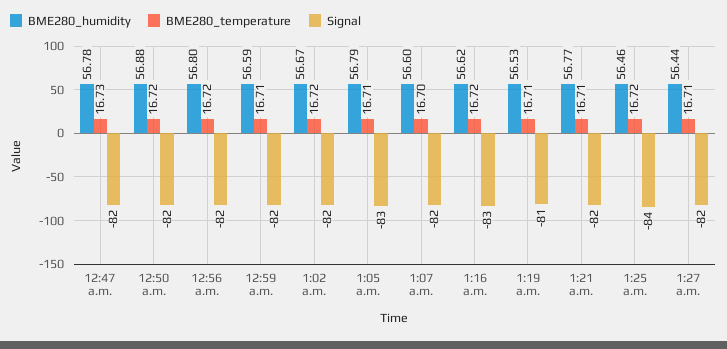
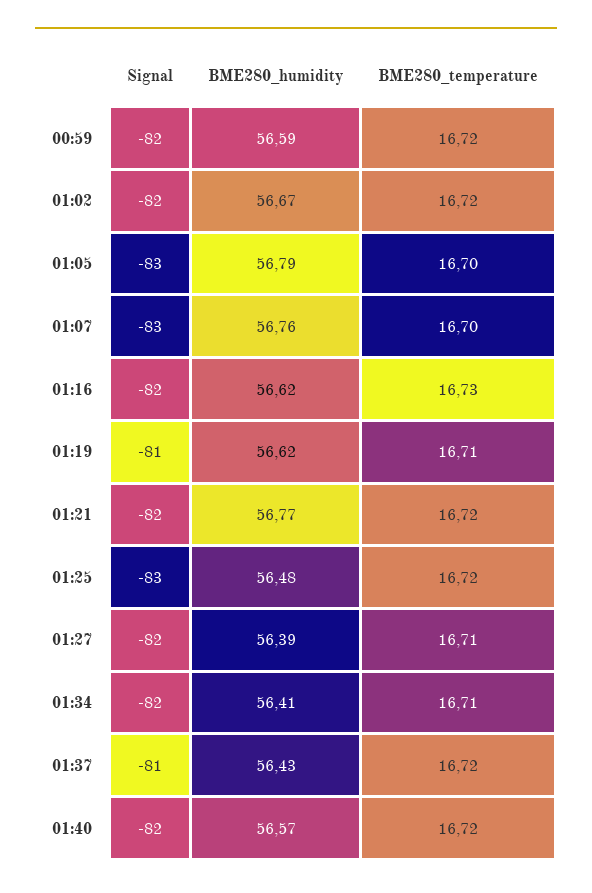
BME280_humidity, 12:47 a.m.: 56.78 -> none
BME280_temperature, 12:47 a.m.: 16.73 -> none
Signal, 12:47 a.m.: -82 -> none
BME280_humidity, 12:50 a.m.: 56.88 -> none
BME280_temperature, 12:50 a.m.: 16.72 -> none
Signal, 12:50 a.m.: -82 -> none
BME280_humidity, 12:56 a.m.: 56.8 -> none
BME280_temperature, 12:56 a.m.: 16.72 -> none
Signal, 12:56 a.m.: -82 -> none
BME280_temperature, 12:59 a.m.: 16.71 -> 16.72
BME280_temperature, 1:05 a.m.: 16.71 -> 16.7
BME280_humidity, 1:07 a.m.: 56.6 -> 56.76
Signal, 1:07 a.m.: -82 -> -83
BME280_temperature, 1:16 a.m.: 16.72 -> 16.73
Signal, 1:16 a.m.: -83 -> -82
BME280_humidity, 1:19 a.m.: 56.53 -> 56.62
BME280_temperature, 1:21 a.m.: 16.71 -> 16.72
BME280_humidity, 1:25 a.m.: 56.46 -> 56.48
Signal, 1:25 a.m.: -84 -> -83
BME280_humidity, 1:27 a.m.: 56.44 -> 56.39
Signal, 01:34: none -> -82
BME280_humidity, 01:34: none -> 56.41
BME280_temperature, 01:34: none -> 16.71
Signal, 01:37: none -> -81
BME280_humidity, 01:37: none -> 56.43
BME280_temperature, 01:37: none -> 16.72
Signal, 01:40: none -> -82
BME280_humidity, 01:40: none -> 56.57
BME280_temperature, 01:40: none -> 16.72

